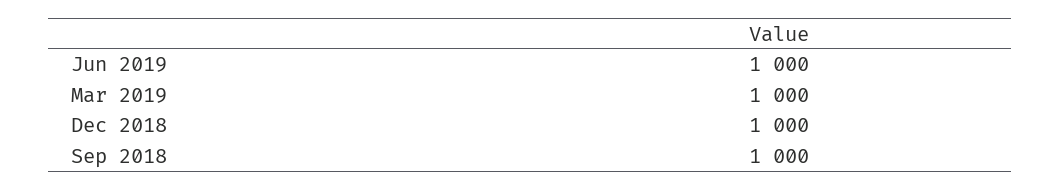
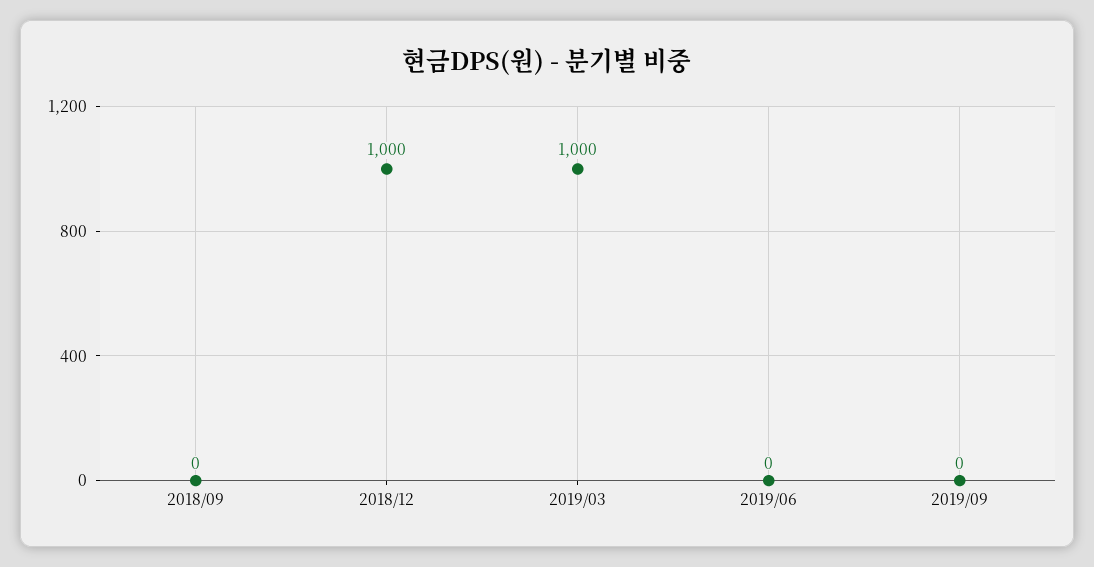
Jun 2019: 1000 -> 0
Sep 2018: 1000 -> 0
2019/09: none -> 0

